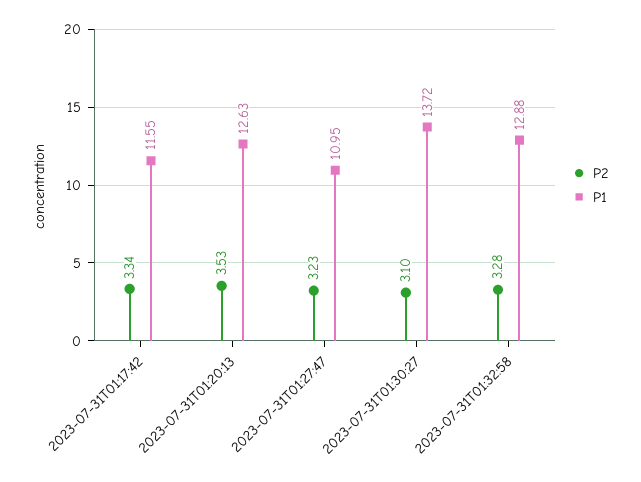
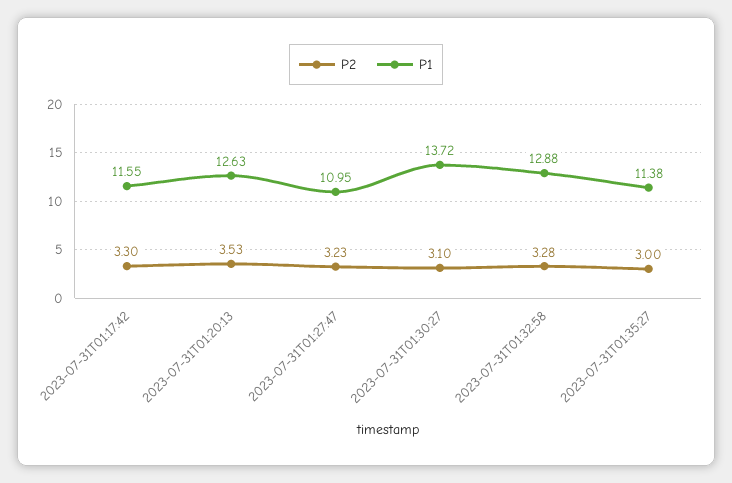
P2, 2023-07-31T01:17:42: 3.34 -> 3.3
P2, 2023-07-31T01:35:27: none -> 3
P1, 2023-07-31T01:35:27: none -> 11.38

